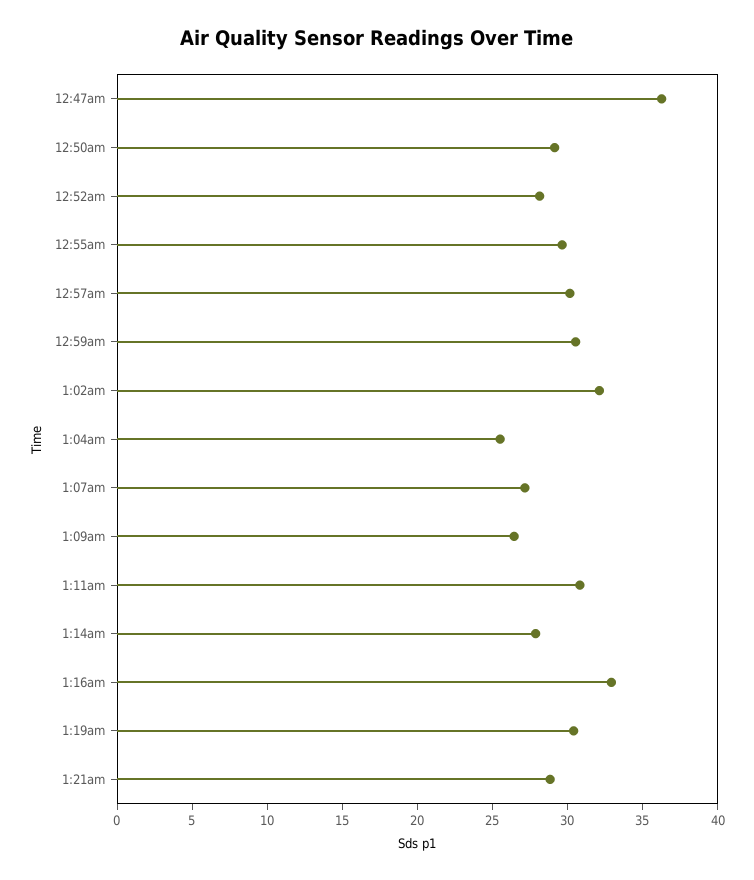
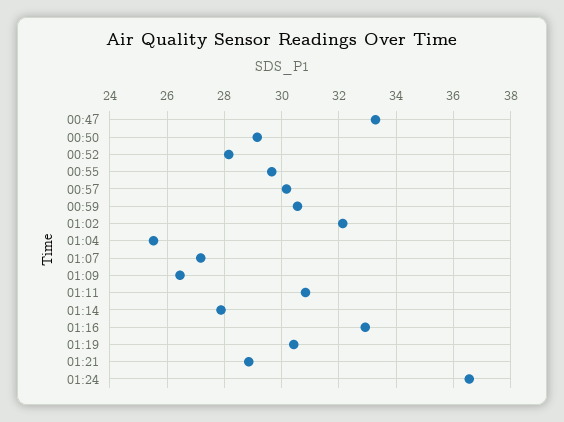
12:47am: 36 -> 33.25
01:24: none -> 36.5

